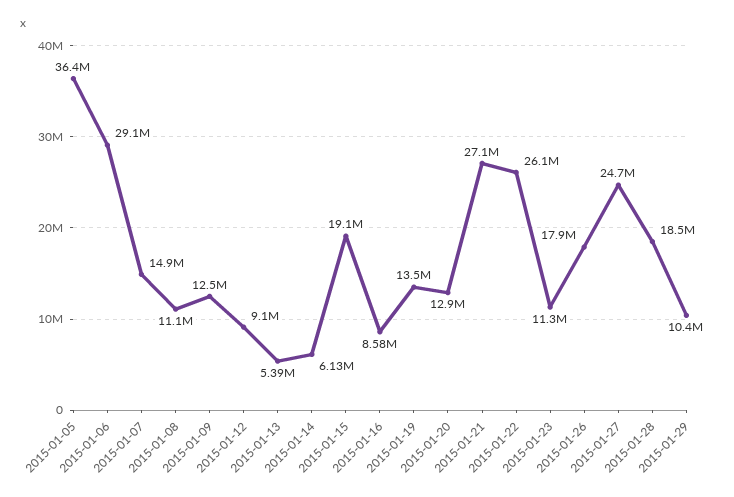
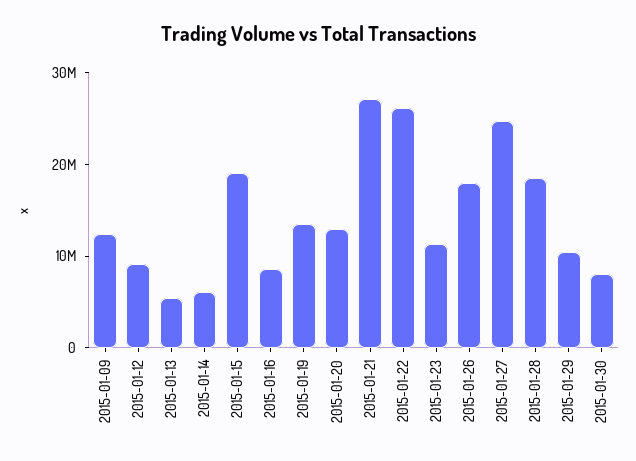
2015-01-05: 36400000 -> none
2015-01-06: 29100000 -> none
2015-01-07: 14900000 -> none
2015-01-08: 11100000 -> none
2015-01-30: none -> 8000000

